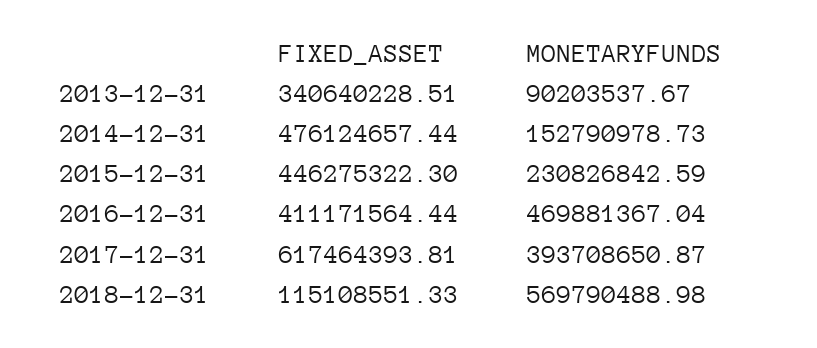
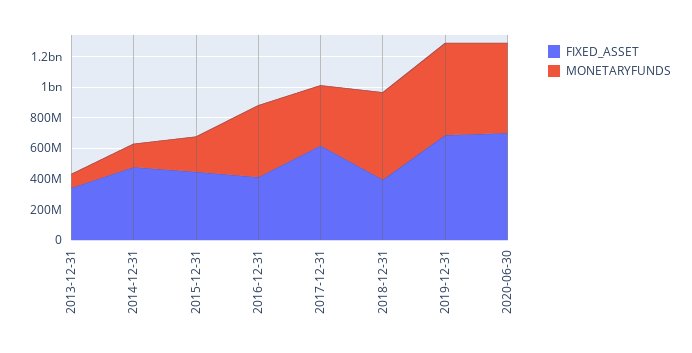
FIXED_ASSET, 2018-12-31: 115108551.33 -> 400000000
FIXED_ASSET, 2019-12-31: none -> 700000000
MONETARYFUNDS, 2019-12-31: none -> 600000000
FIXED_ASSET, 2020-06-30: none -> 700000000
MONETARYFUNDS, 2020-06-30: none -> 600000000

